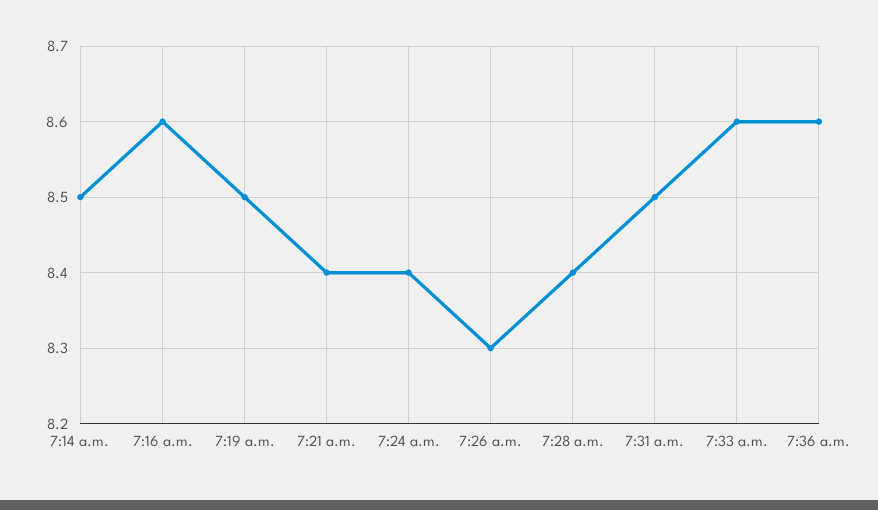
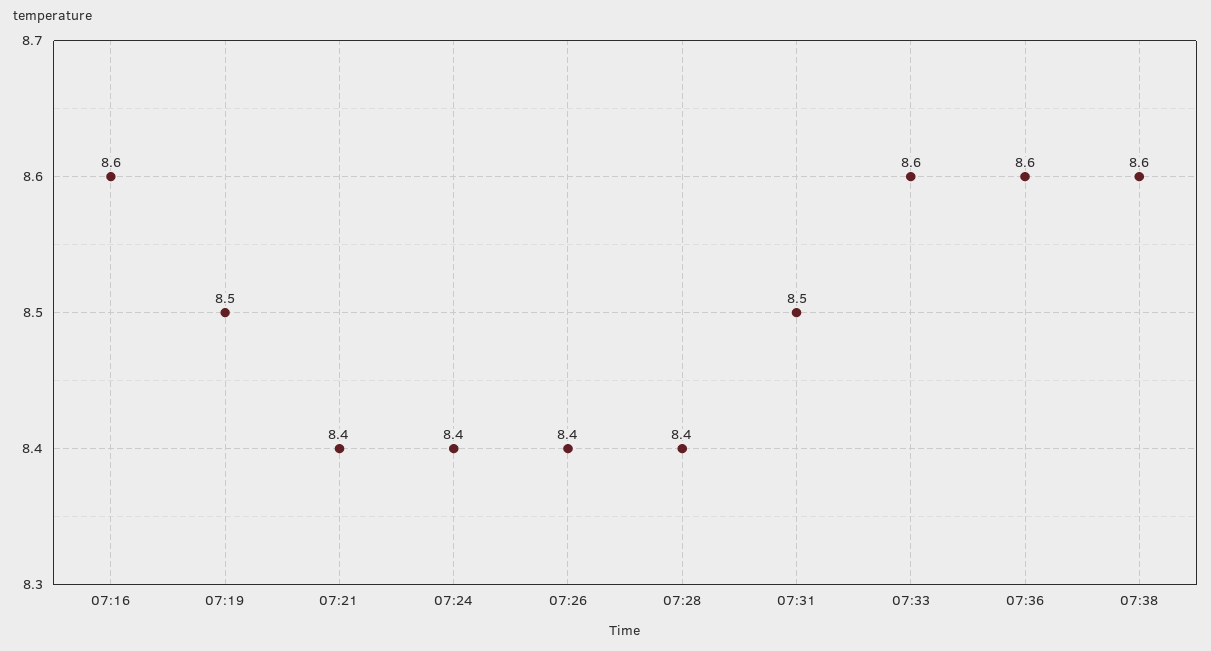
7:14 a.m.: 8.5 -> none
7:26 a.m.: 8.3 -> 8.4
07:38: none -> 8.6

